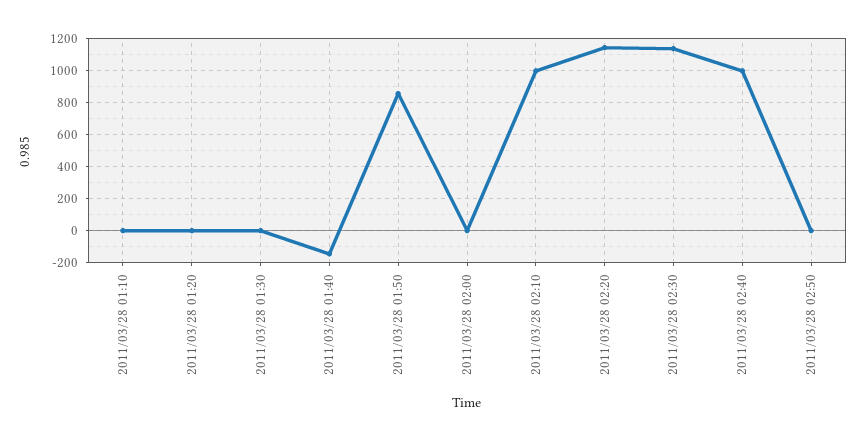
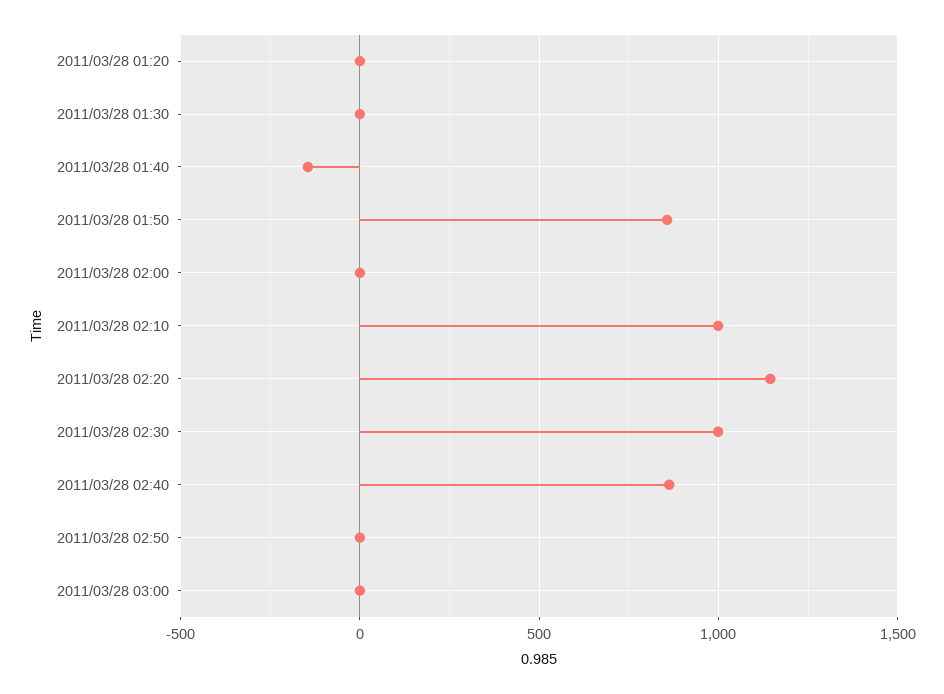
2011/03/28 01:10: 0 -> none
2011/03/28 02:30: 1150 -> 1000
2011/03/28 02:40: 1000 -> 850
2011/03/28 03:00: none -> 0

